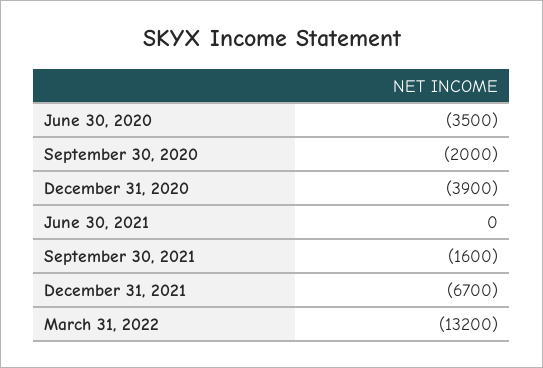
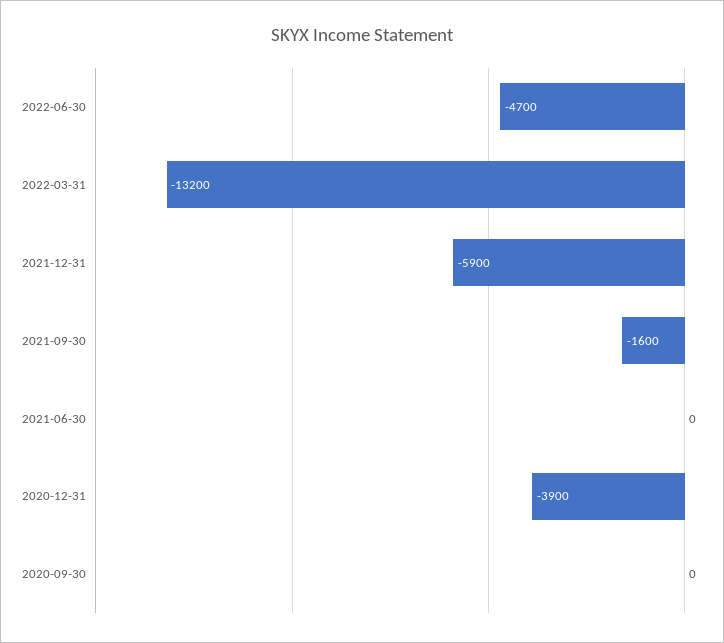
June 30, 2020: -3500 -> none
September 30, 2020: -2000 -> 0
December 31, 2021: -6700 -> -5900
2022-06-30: none -> -4700

